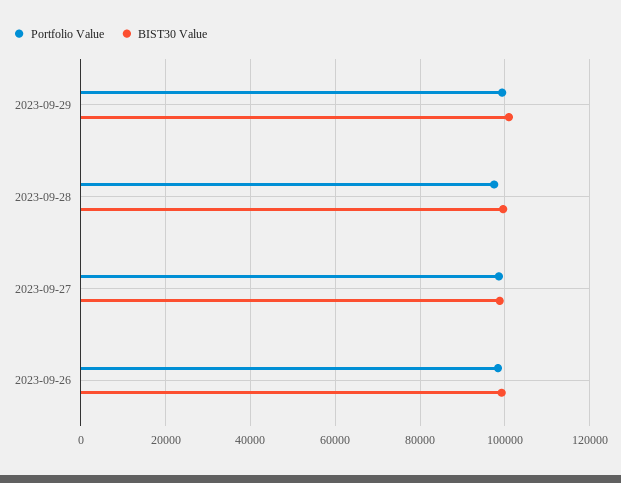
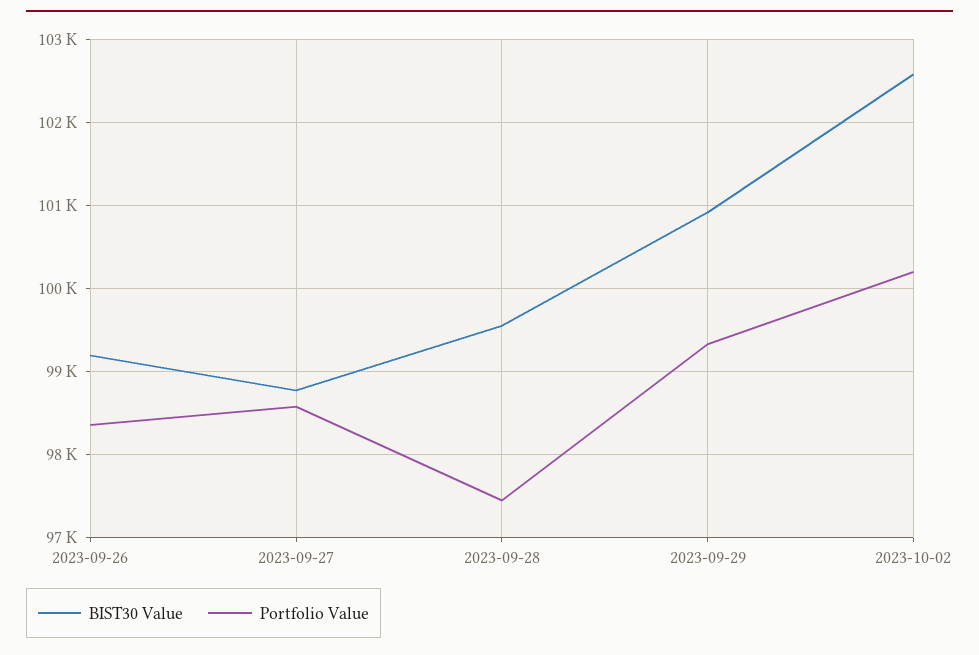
BIST30 Value, 2023-10-02: none -> 102600
Portfolio Value, 2023-10-02: none -> 100200

